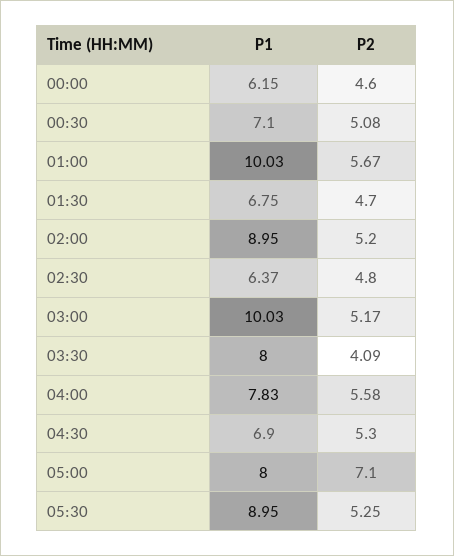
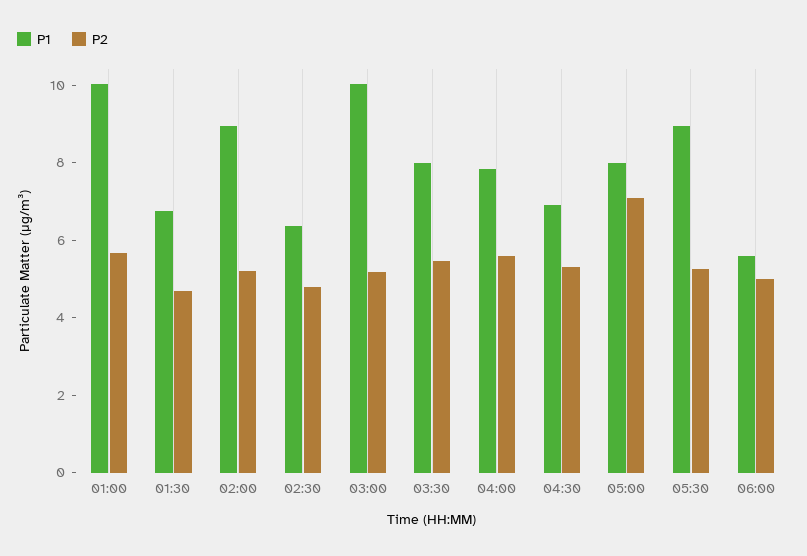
P1, 00:00: 6.15 -> none
P2, 00:00: 4.6 -> none
P1, 00:30: 7.1 -> none
P2, 00:30: 5.08 -> none
P2, 03:30: 4.09 -> 5.5
P1, 06:00: none -> 5.5
P2, 06:00: none -> 5

